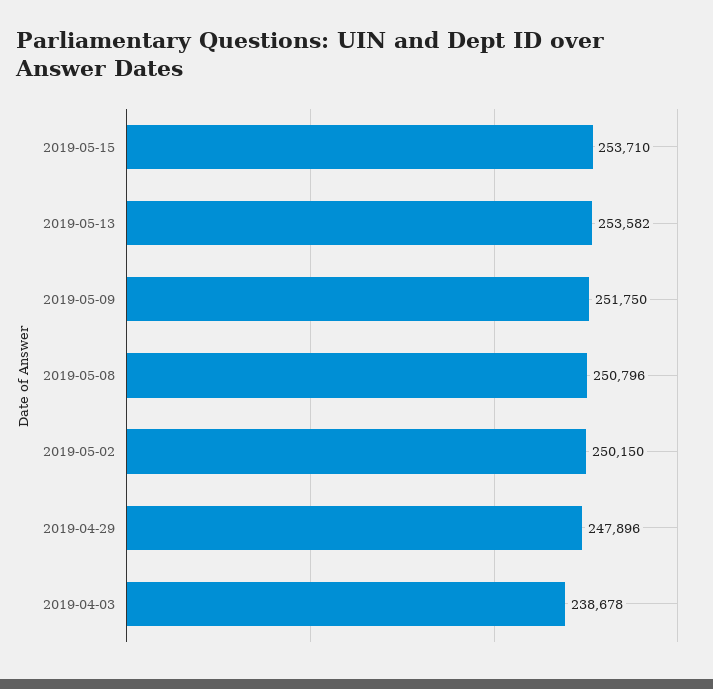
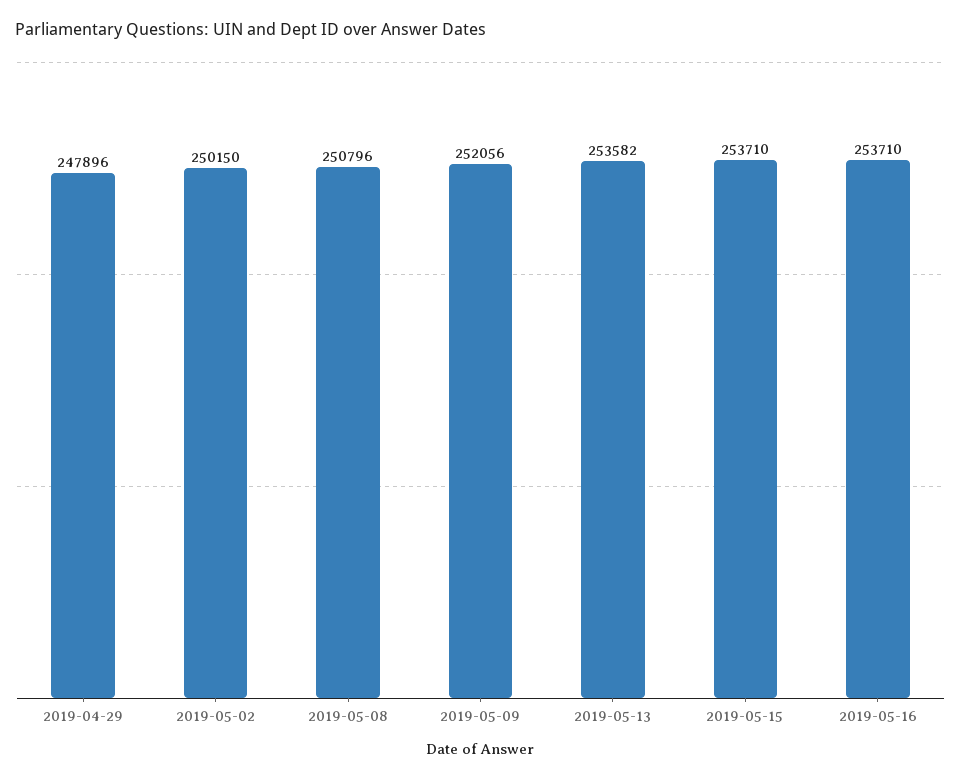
2019-05-09: 251750 -> 252056
2019-04-03: 238678 -> none
2019-05-16: none -> 253710

